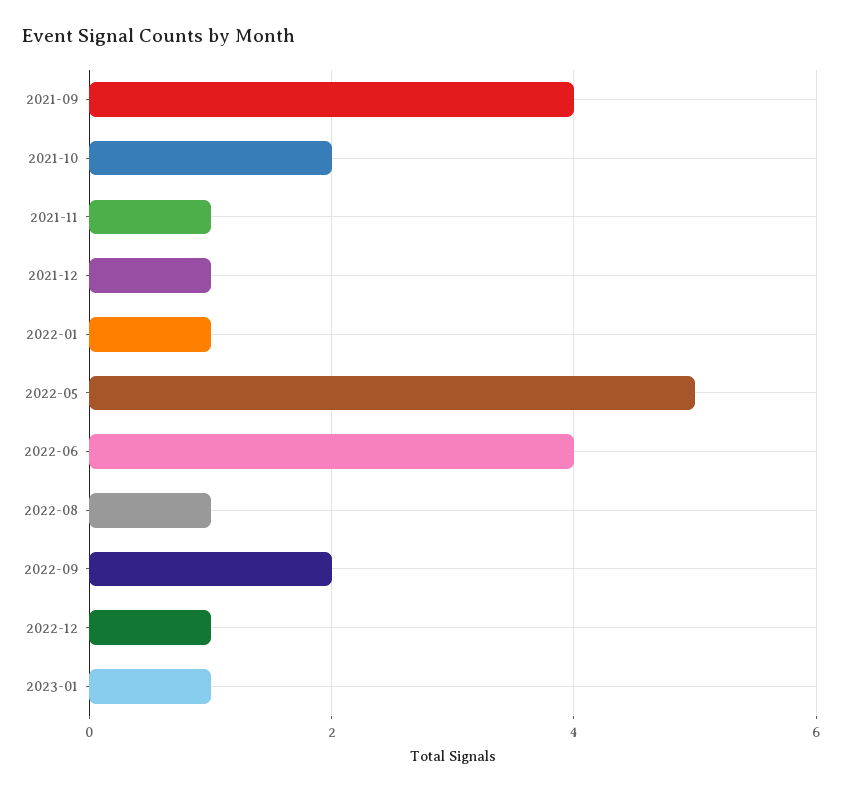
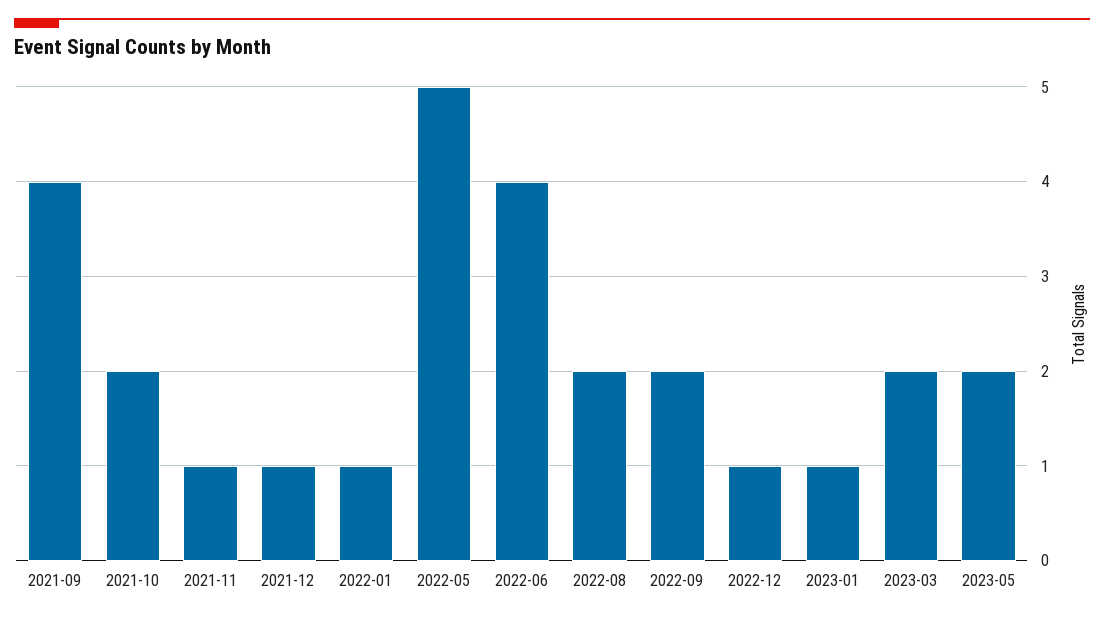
2022-08: 1 -> 2
2023-03: none -> 2
2023-05: none -> 2

